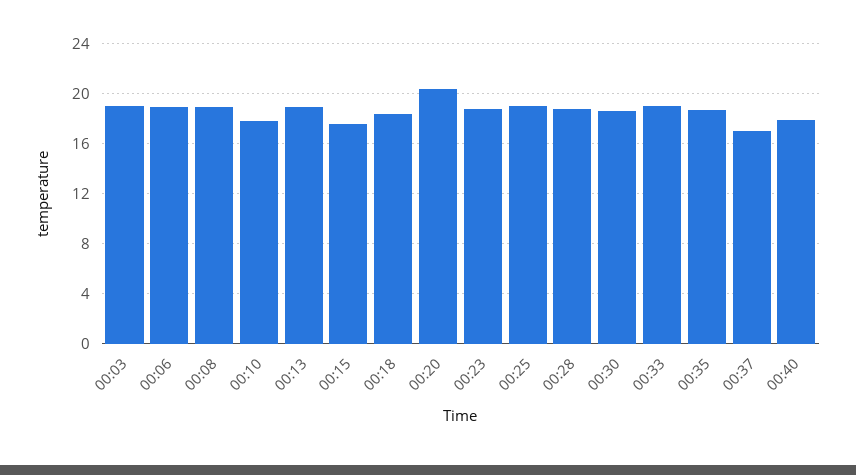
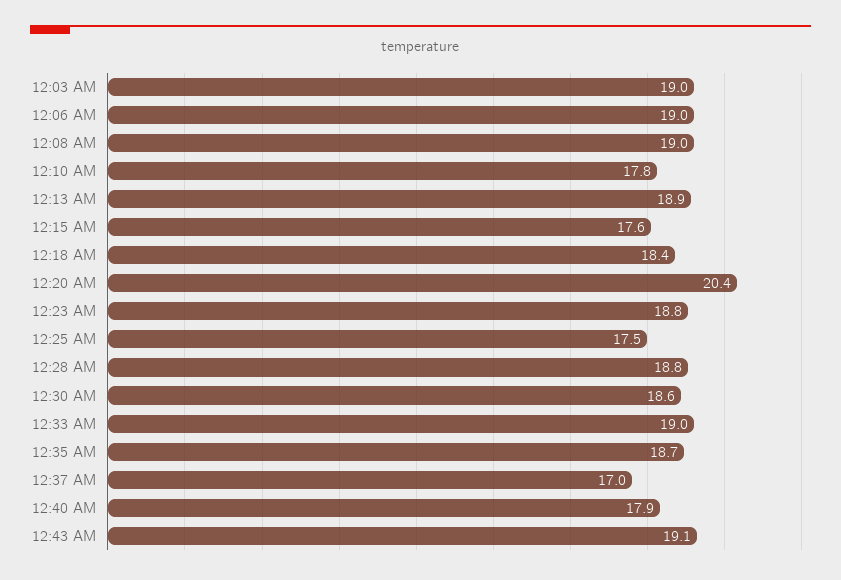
00:25: 19 -> 17.5
12:43 AM: none -> 19.1

